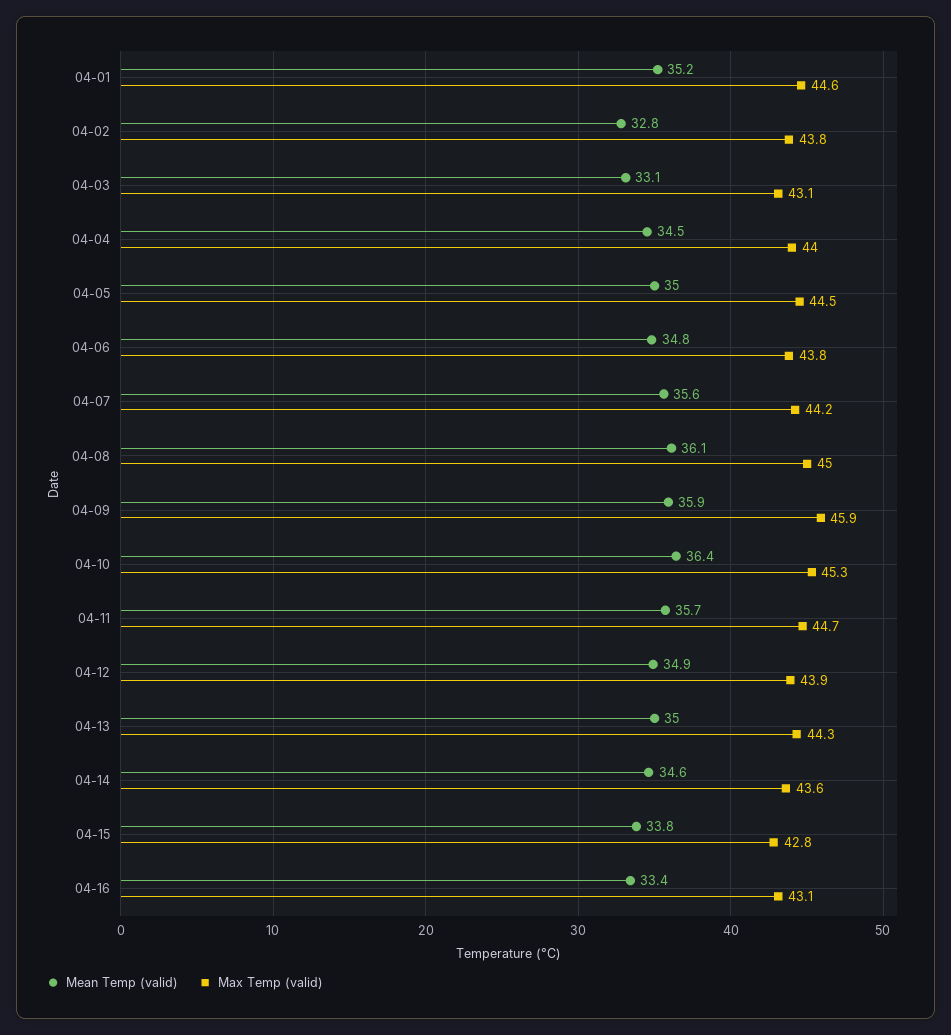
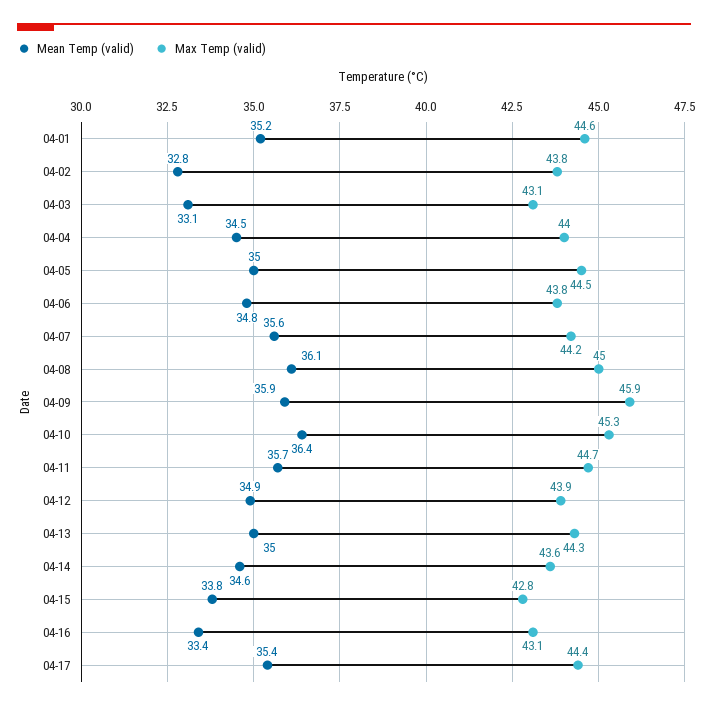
Mean Temp (valid), 04-17: none -> 35.4
Max Temp (valid), 04-17: none -> 44.4

